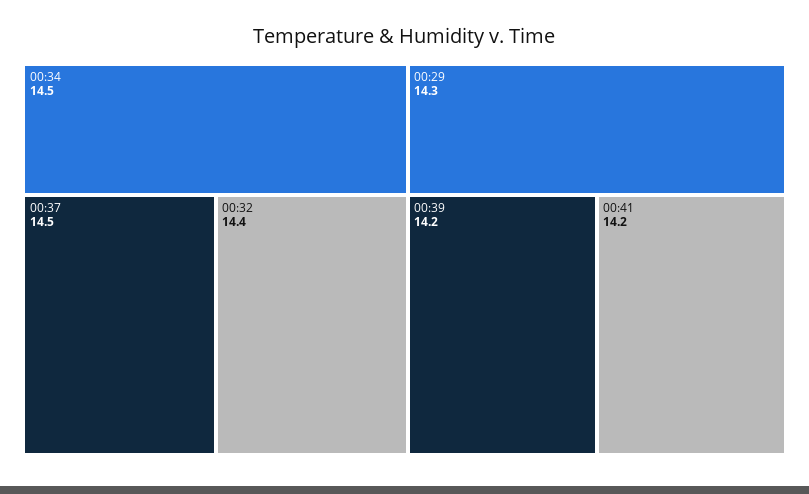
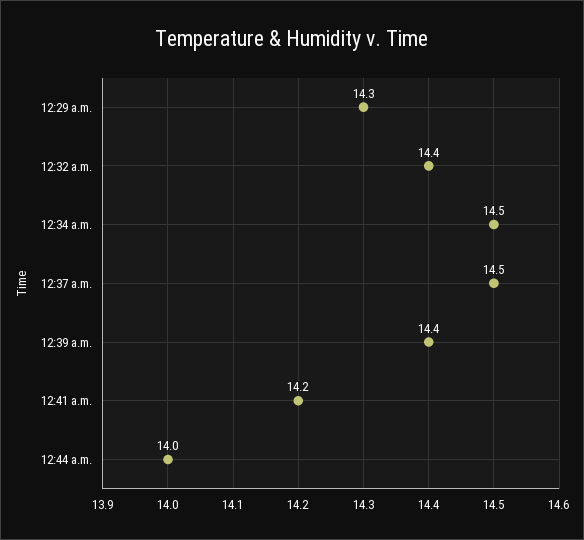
00:39: 14.2 -> 14.4
12:44 a.m.: none -> 14

